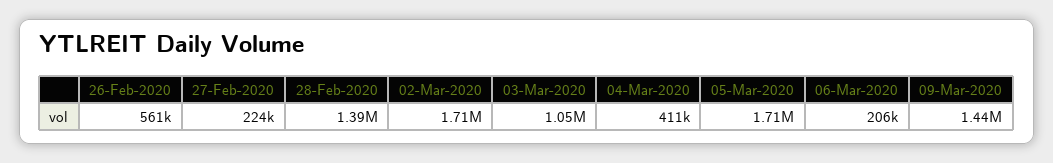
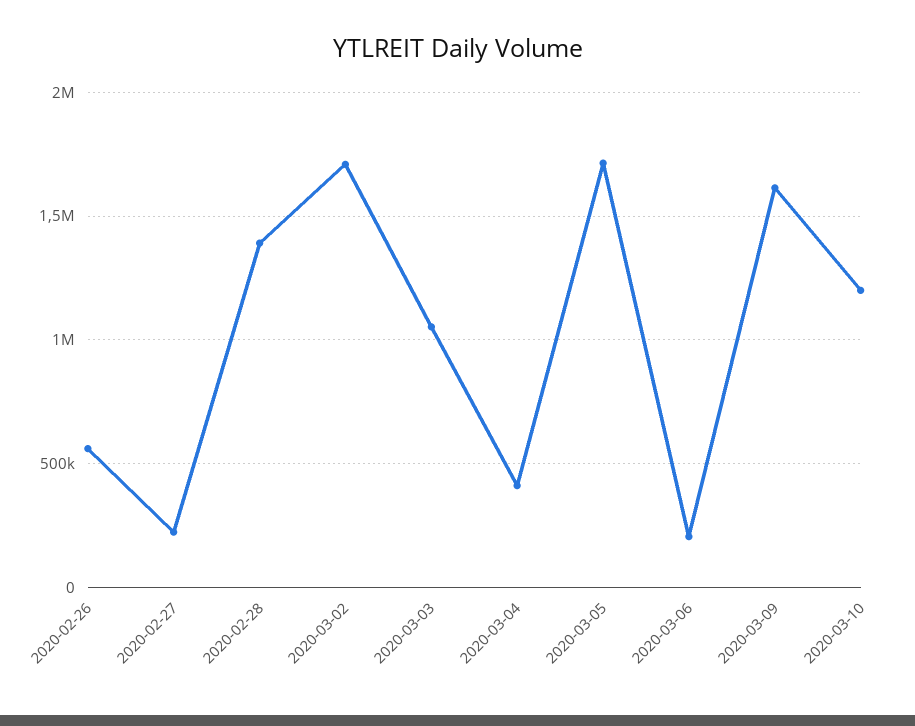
09-Mar-2020: 1440000 -> 1600000
2020-03-10: none -> 1200000

